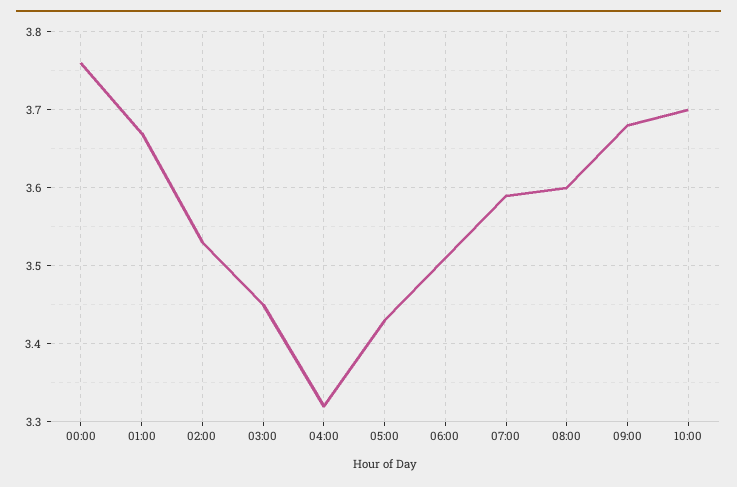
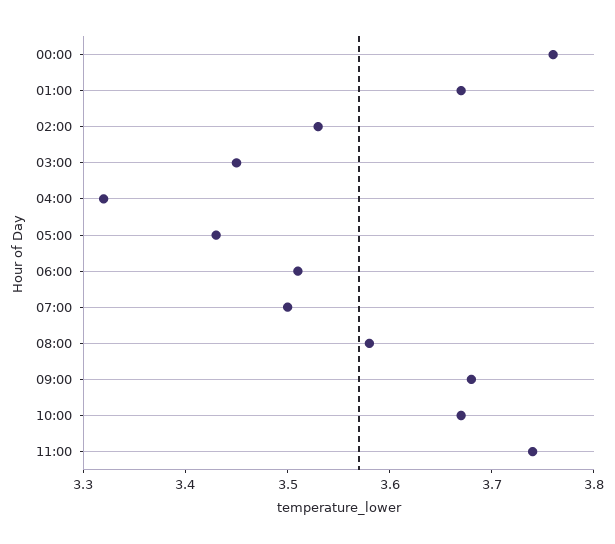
07:00: 3.59 -> 3.5
08:00: 3.6 -> 3.58
10:00: 3.7 -> 3.67
11:00: none -> 3.74

